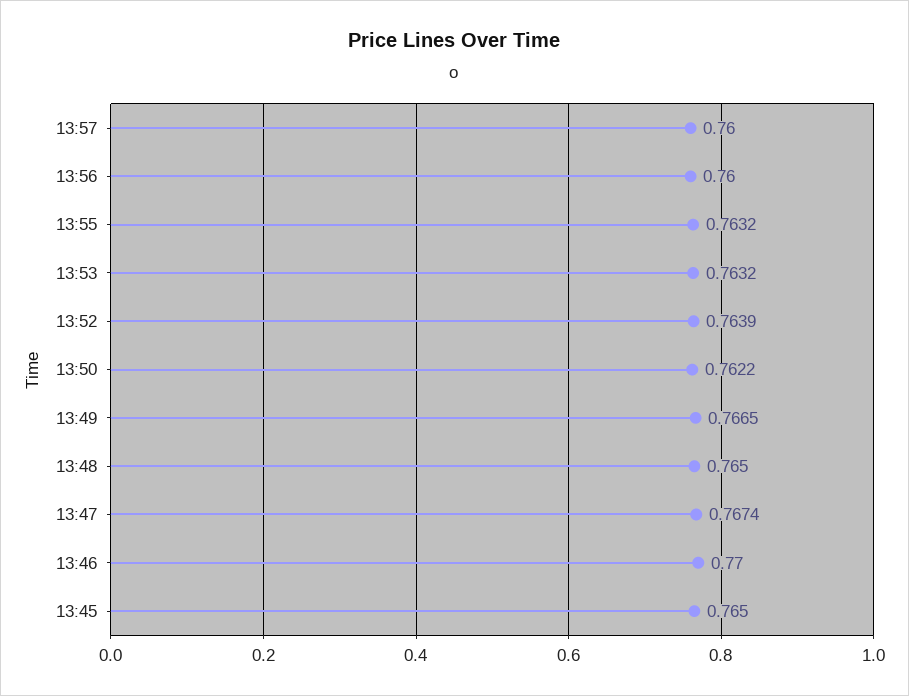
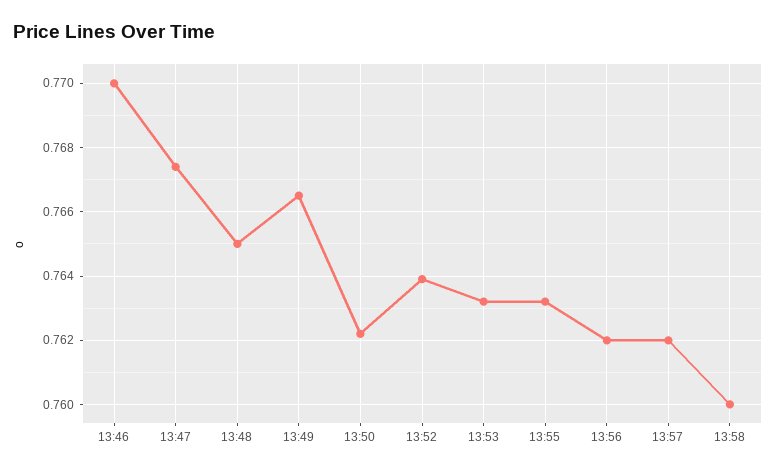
13:57: 0.76 -> 0.762
13:56: 0.76 -> 0.762
13:45: 0.765 -> none
13:58: none -> 0.76

